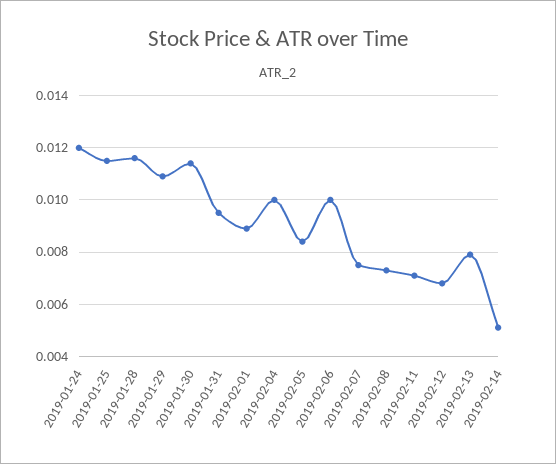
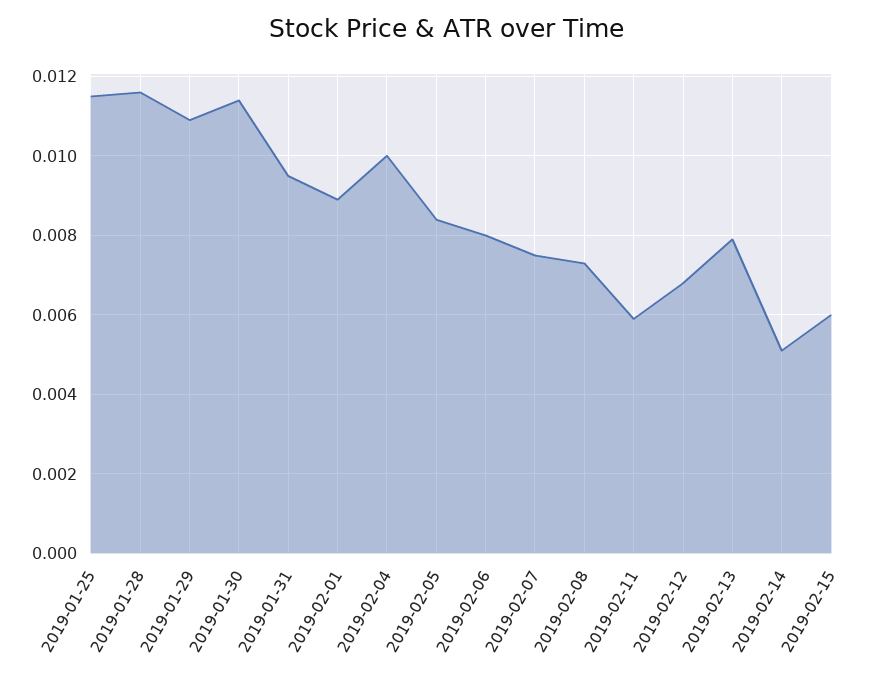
2019-01-24: 0.012 -> none
2019-02-06: 0.01 -> 0.008
2019-02-11: 0.007 -> 0.006
2019-02-15: none -> 0.006

